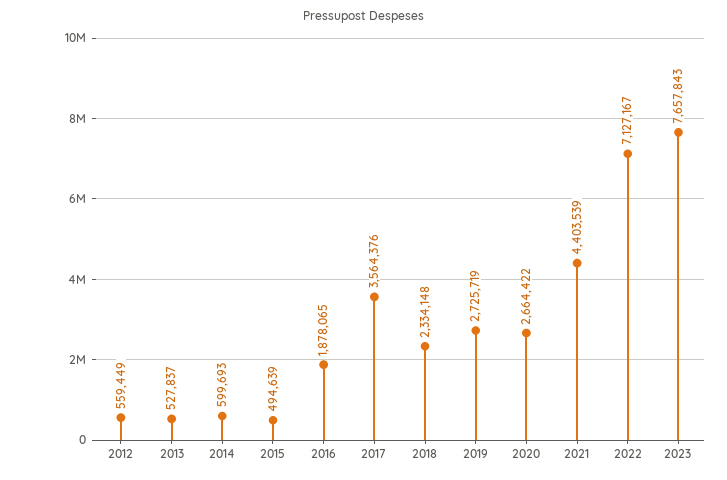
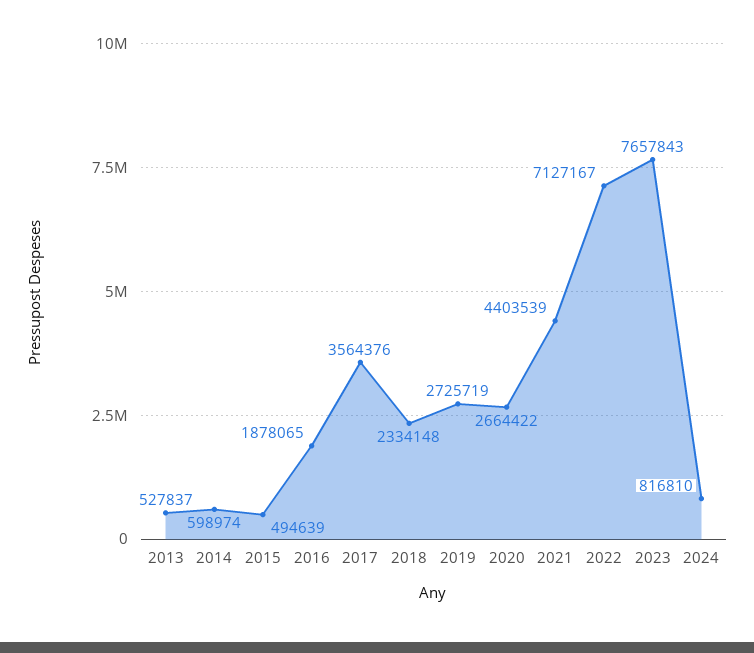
2012: 559449 -> none
2014: 599693 -> 598974
2024: none -> 816810

